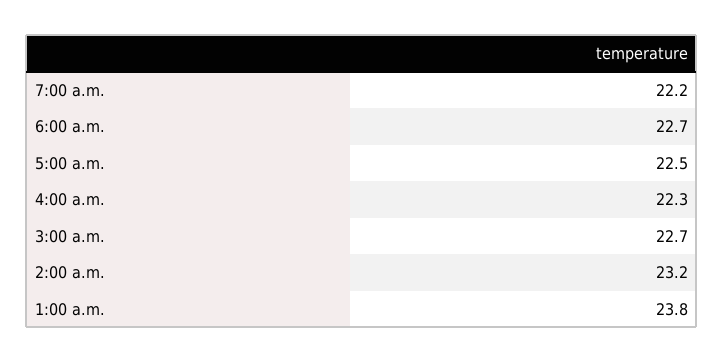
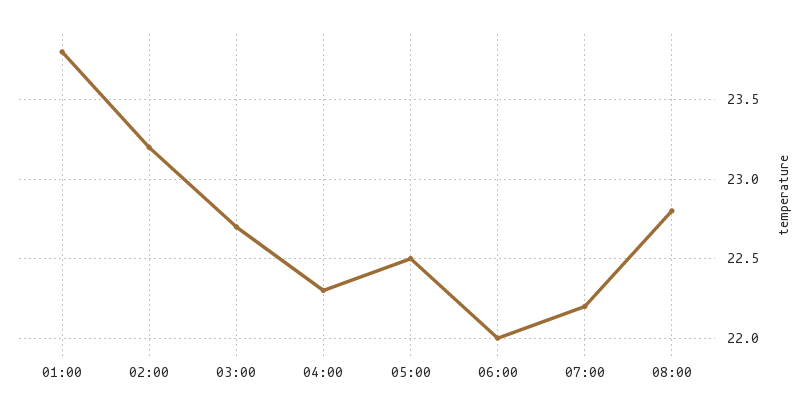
6:00 a.m.: 22.7 -> 22
08:00: none -> 22.8

